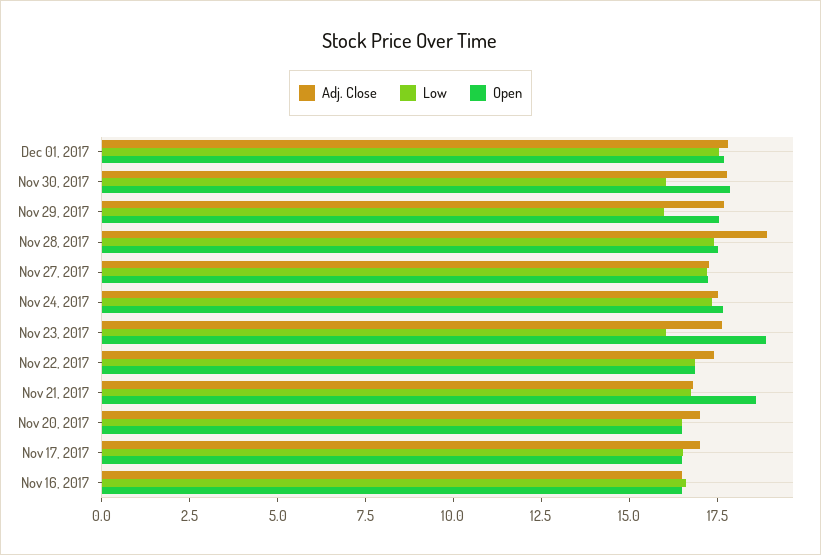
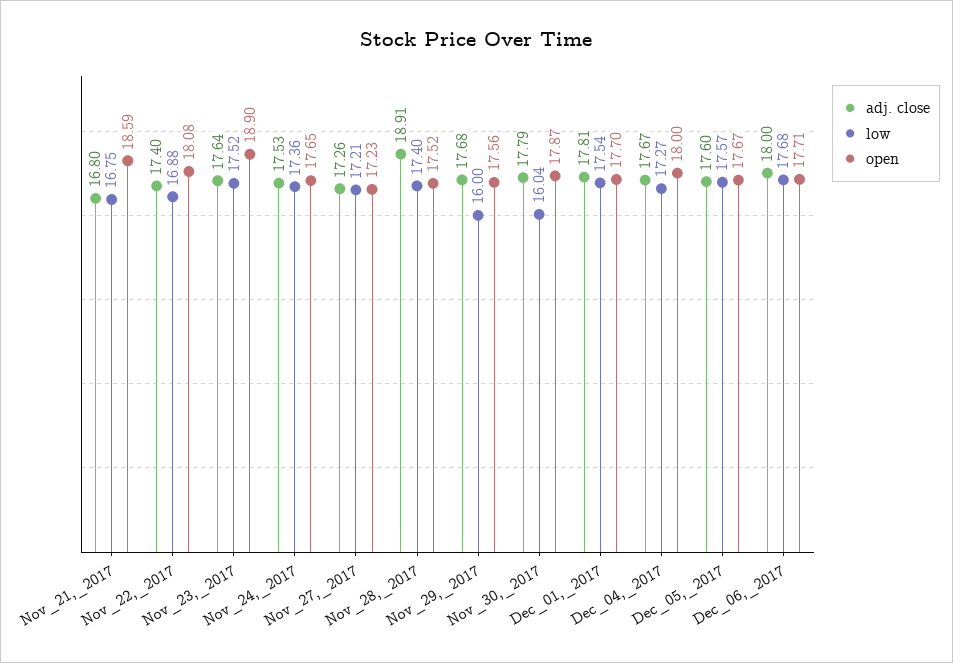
Low, Nov 23, 2017: 16 -> 17.52
Open, Nov 22, 2017: 17 -> 18.08
Adj. Close, Nov 20, 2017: 17 -> none
Low, Nov 20, 2017: 16.5 -> none
Open, Nov 20, 2017: 16.5 -> none
Adj. Close, Nov 17, 2017: 17 -> none
Low, Nov 17, 2017: 16.5 -> none
Open, Nov 17, 2017: 16.5 -> none
Adj. Close, Nov 16, 2017: 16.5 -> none
Low, Nov 16, 2017: 16.5 -> none
Open, Nov 16, 2017: 16.5 -> none
Adj. Close, Dec_04,_2017: none -> 17.67
Low, Dec_04,_2017: none -> 17.27
Open, Dec_04,_2017: none -> 18
Adj. Close, Dec_05,_2017: none -> 17.6
Low, Dec_05,_2017: none -> 17.57
Open, Dec_05,_2017: none -> 17.67
Adj. Close, Dec_06,_2017: none -> 18
Low, Dec_06,_2017: none -> 17.68
Open, Dec_06,_2017: none -> 17.71

